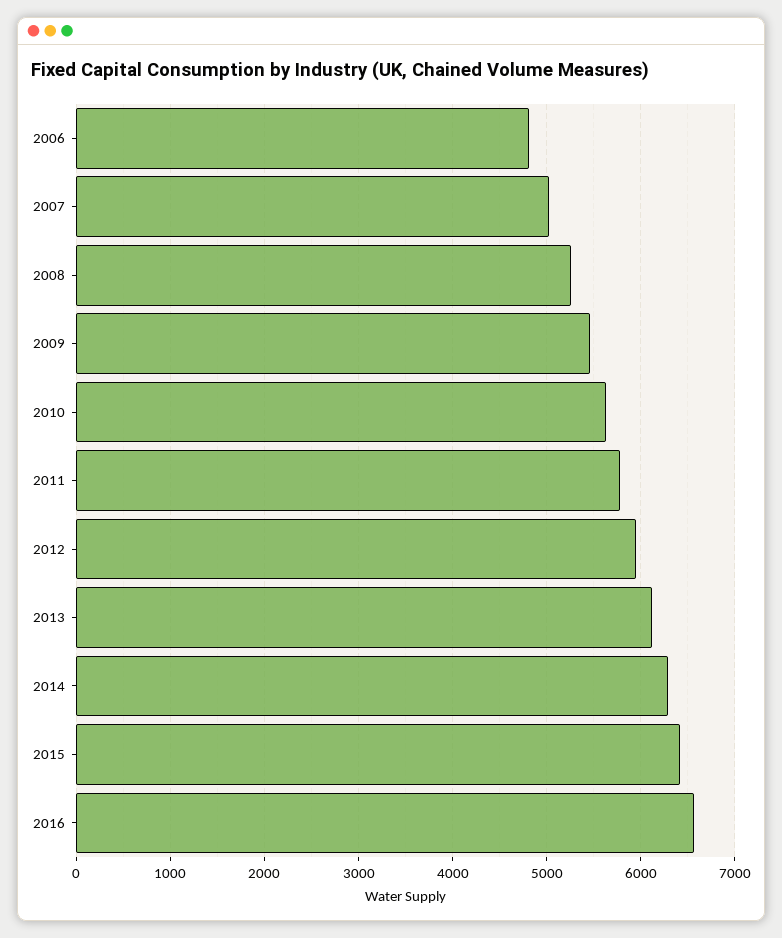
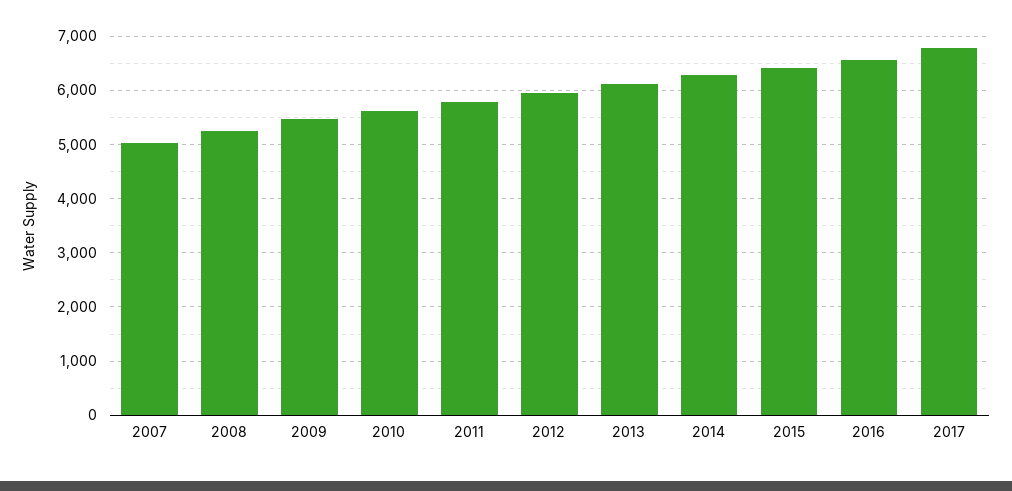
2006: 4800 -> none
2017: none -> 6800

